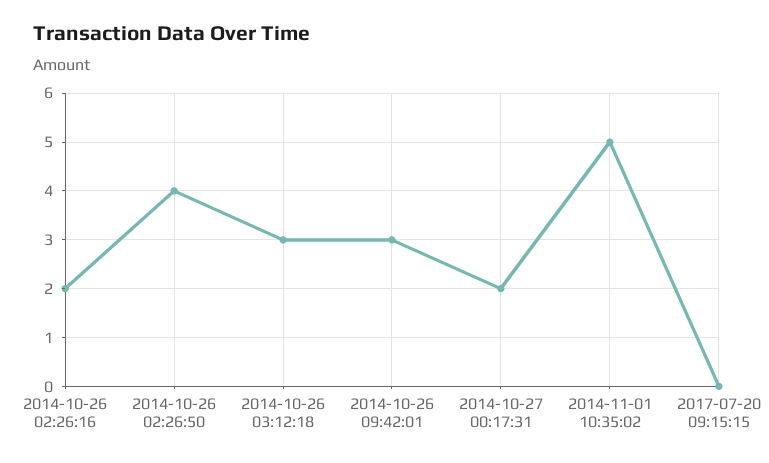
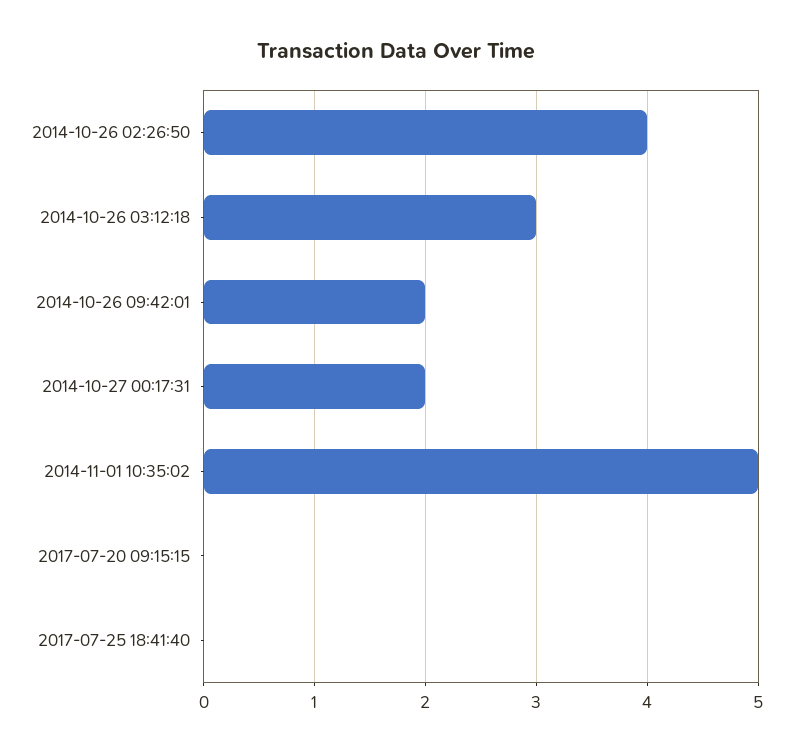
2014-10-26 02:26:16: 2 -> none
2014-10-26 09:42:01: 3 -> 2
2017-07-25 18:41:40: none -> 0

